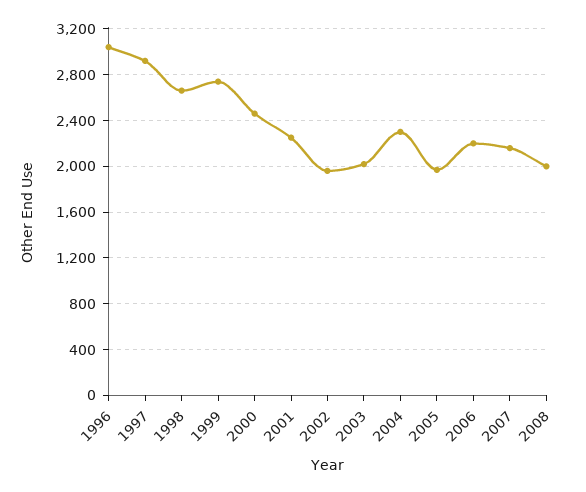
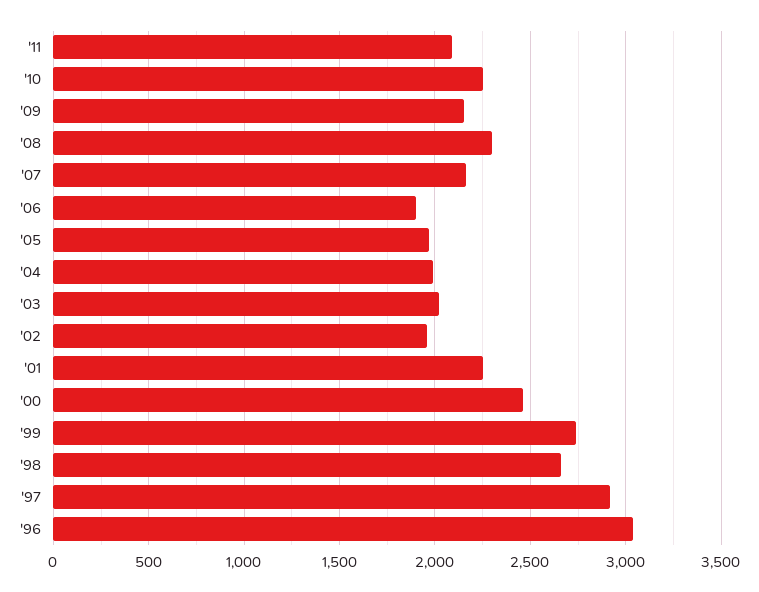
2004: 2300 -> 2000
2006: 2200 -> 1900
2008: 2000 -> 2300
'11: none -> 2100
'10: none -> 2250
'09: none -> 2150

